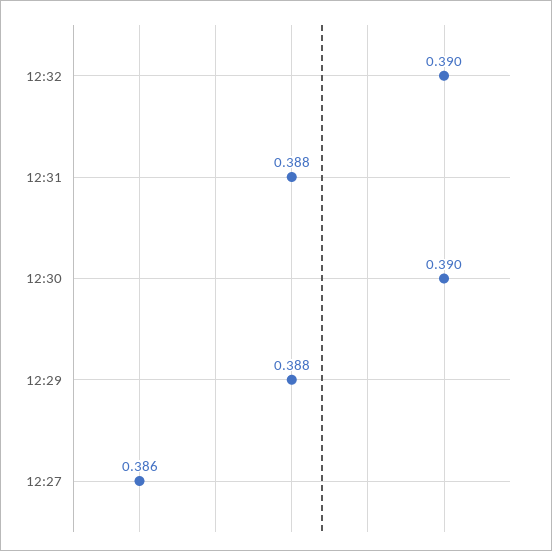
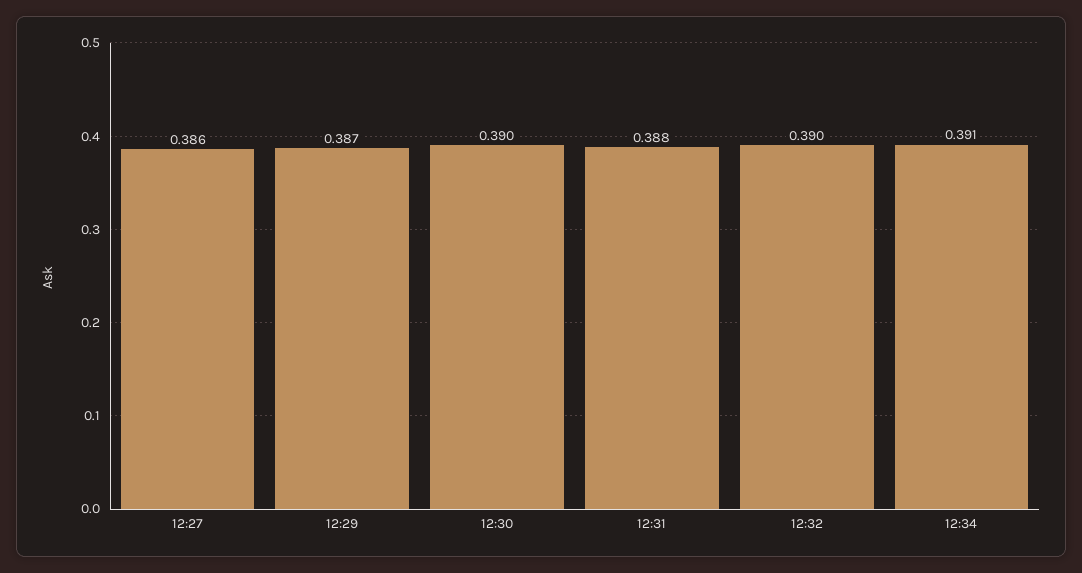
12:29: 0.388 -> 0.387
12:34: none -> 0.391

